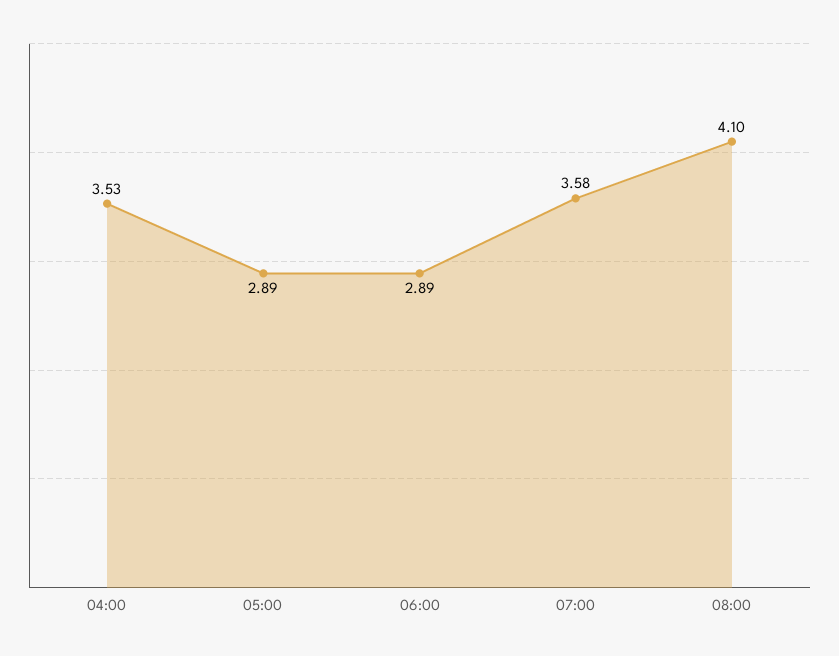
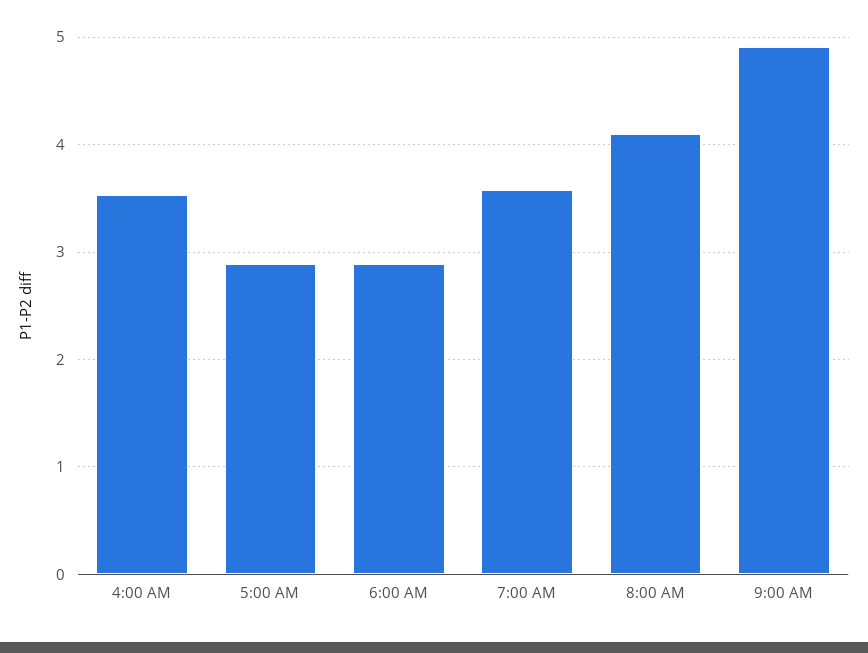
9:00 AM: none -> 4.9

